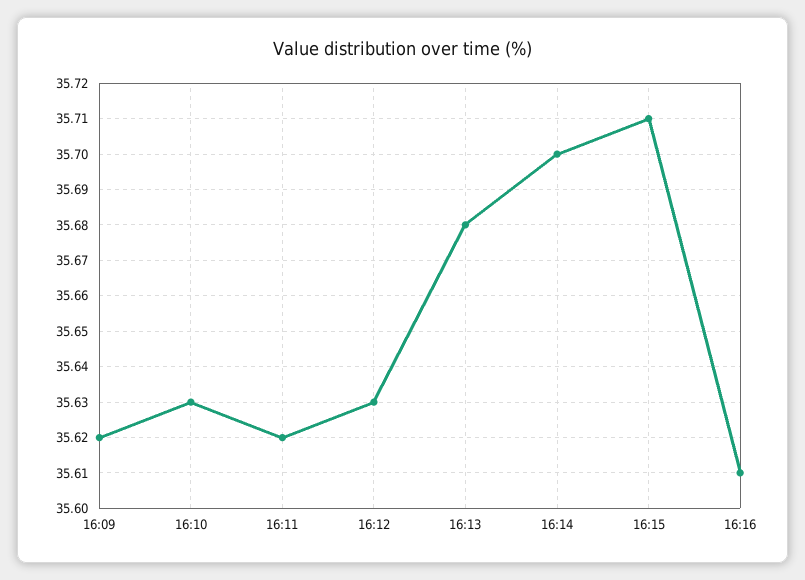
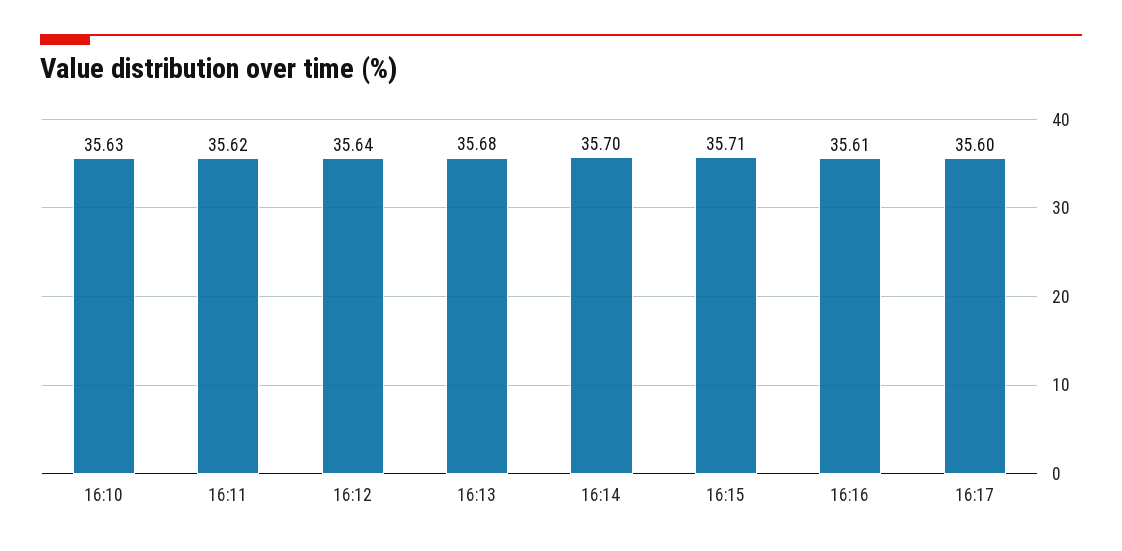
16:09: 35.62 -> none
16:12: 35.63 -> 35.64
16:17: none -> 35.6

